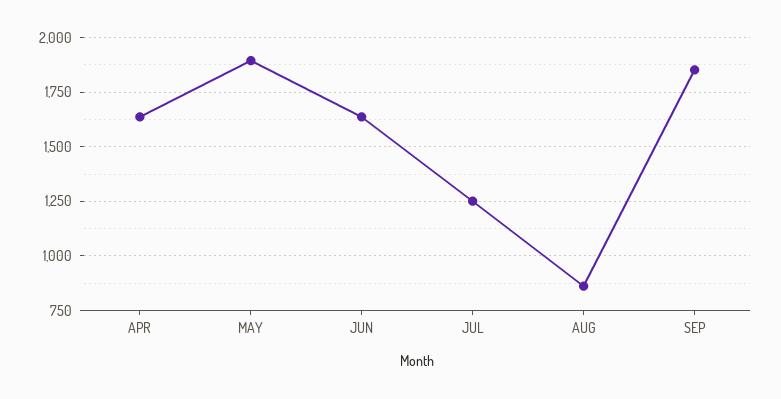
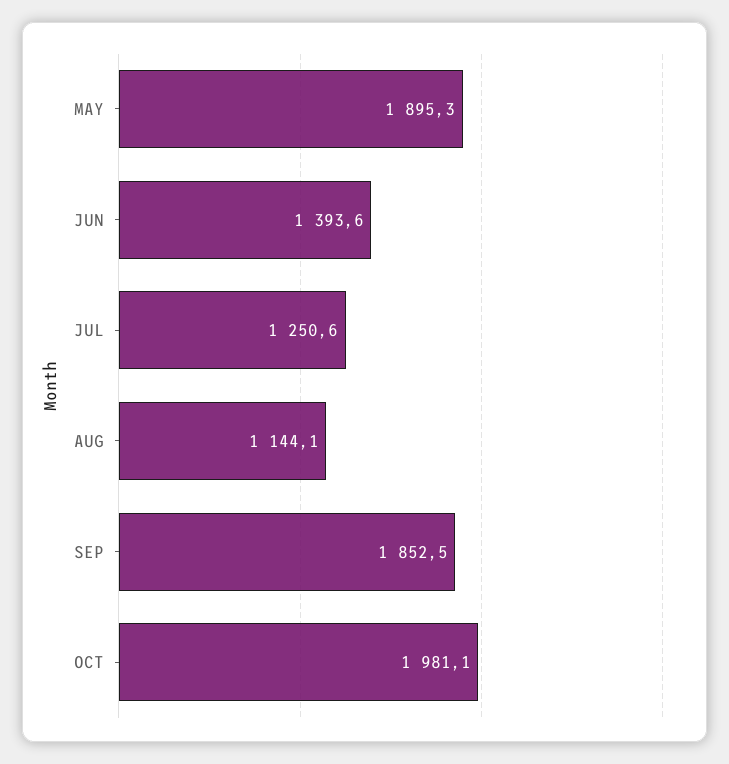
APR: 1650 -> none
JUN: 1650 -> 1393.6
AUG: 850 -> 1144.1
OCT: none -> 1981.1

